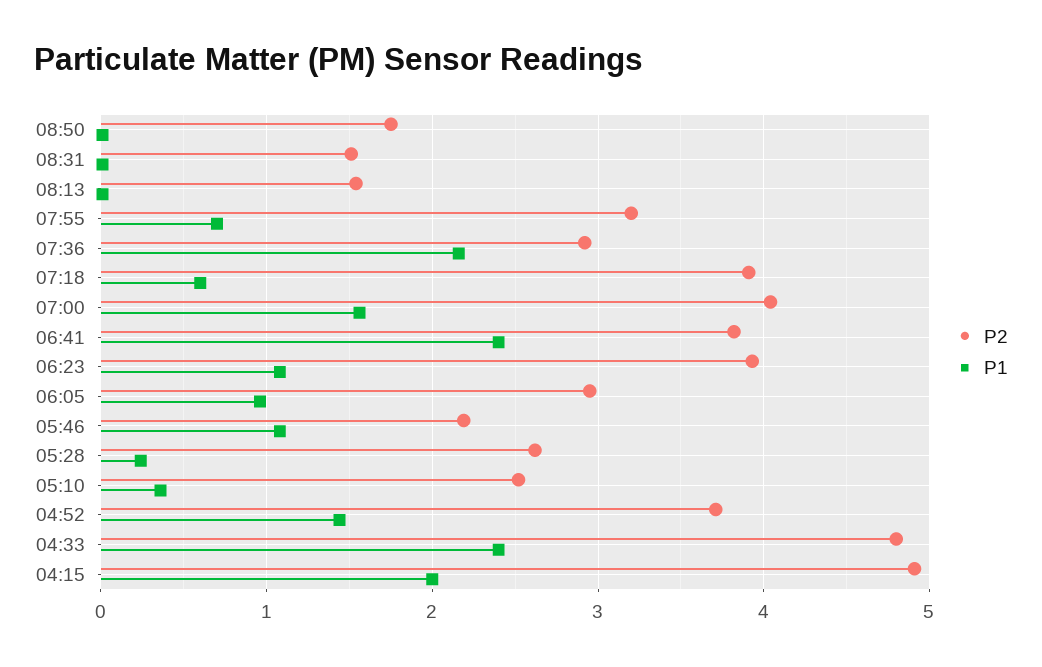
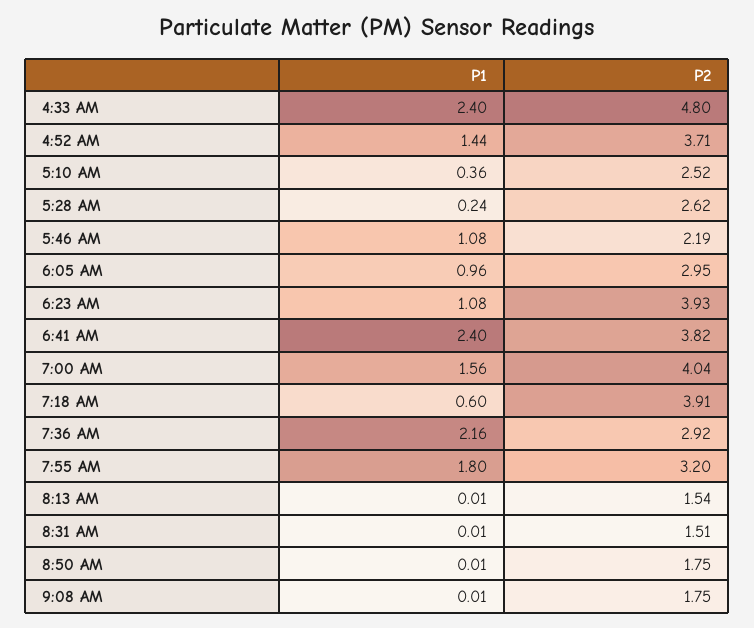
P1, 07:55: 0.7 -> 1.8
P2, 04:15: 4.9 -> none
P1, 04:15: 2 -> none
P1, 9:08 AM: none -> 0.01
P2, 9:08 AM: none -> 1.75

